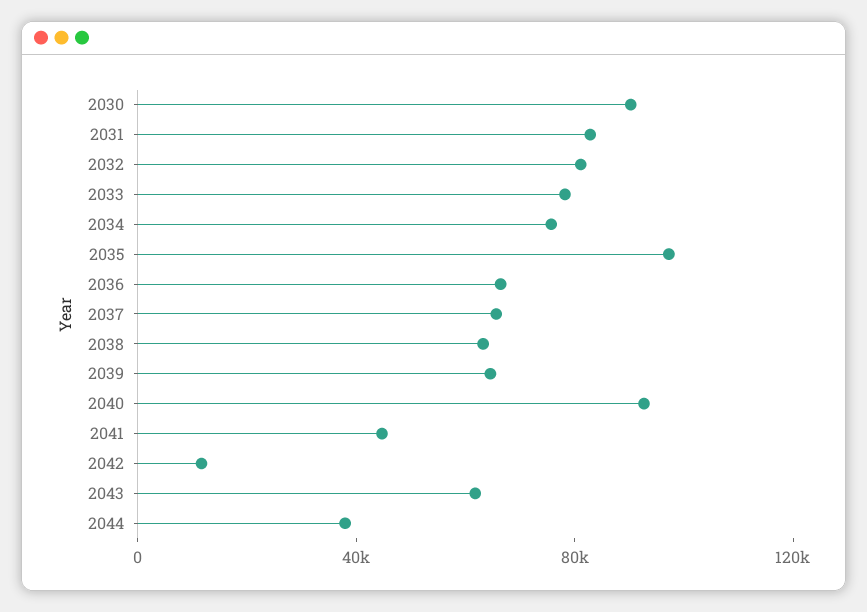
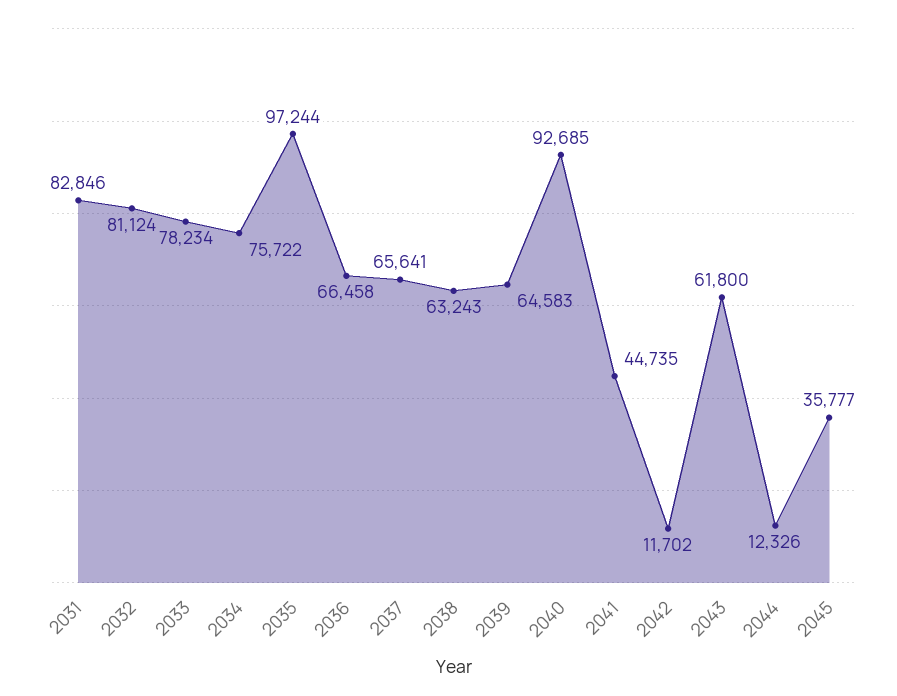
2030: 90000 -> none
2044: 40000 -> 12326
2045: none -> 35777

